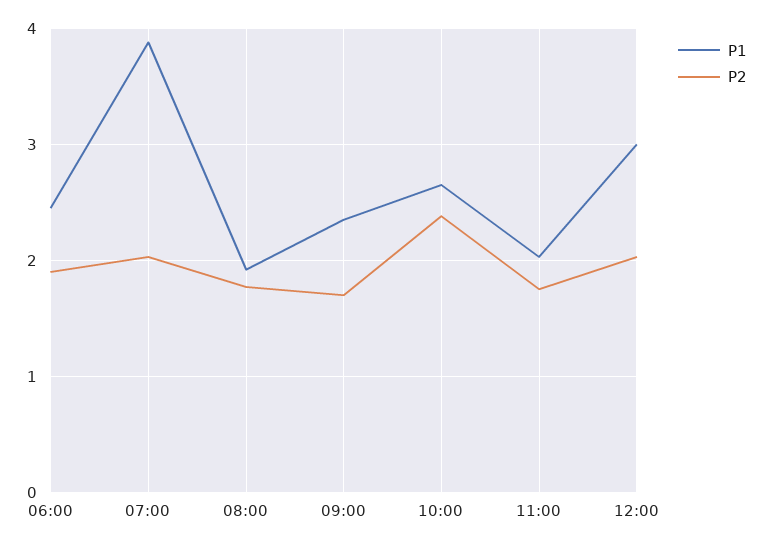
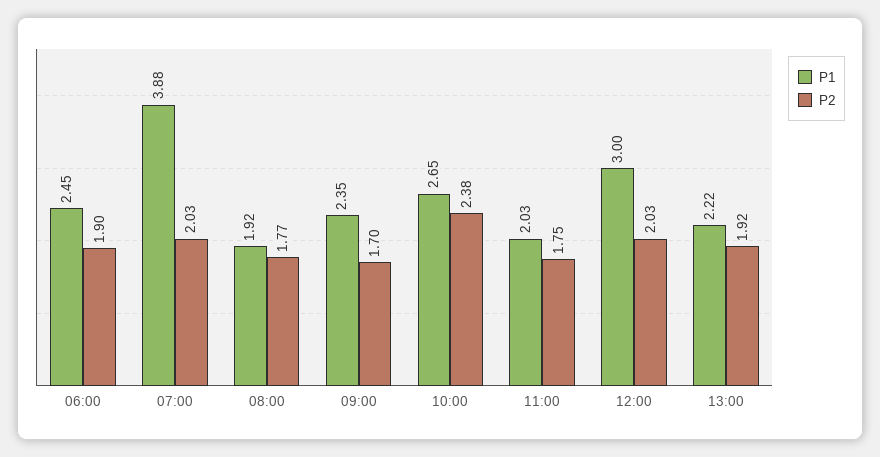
P1, 13:00: none -> 2.22
P2, 13:00: none -> 1.92

